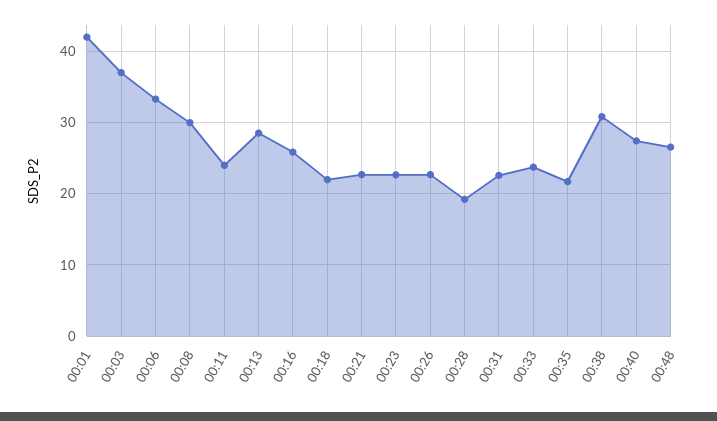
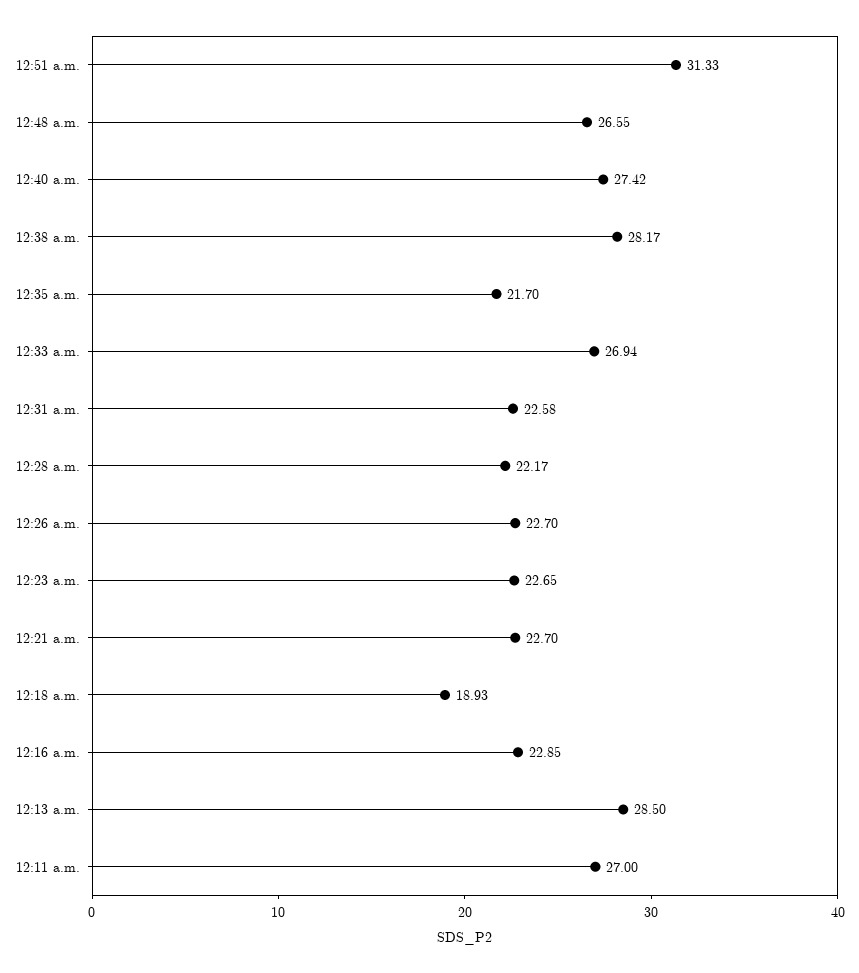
00:01: 42 -> none
00:03: 37 -> none
00:06: 33 -> none
00:08: 30 -> none
00:11: 24 -> 27
00:16: 26 -> 22.85
00:18: 22 -> 18.93
00:28: 19 -> 22.17
00:33: 24 -> 26.94
00:38: 31 -> 28.17
12:51 a.m.: none -> 31.33

